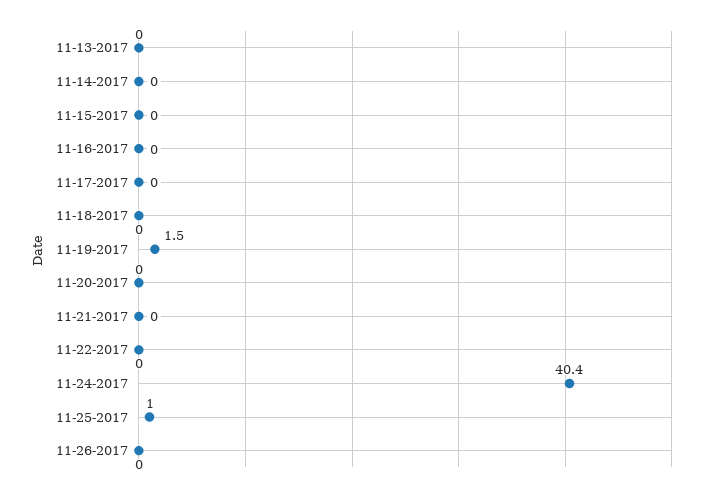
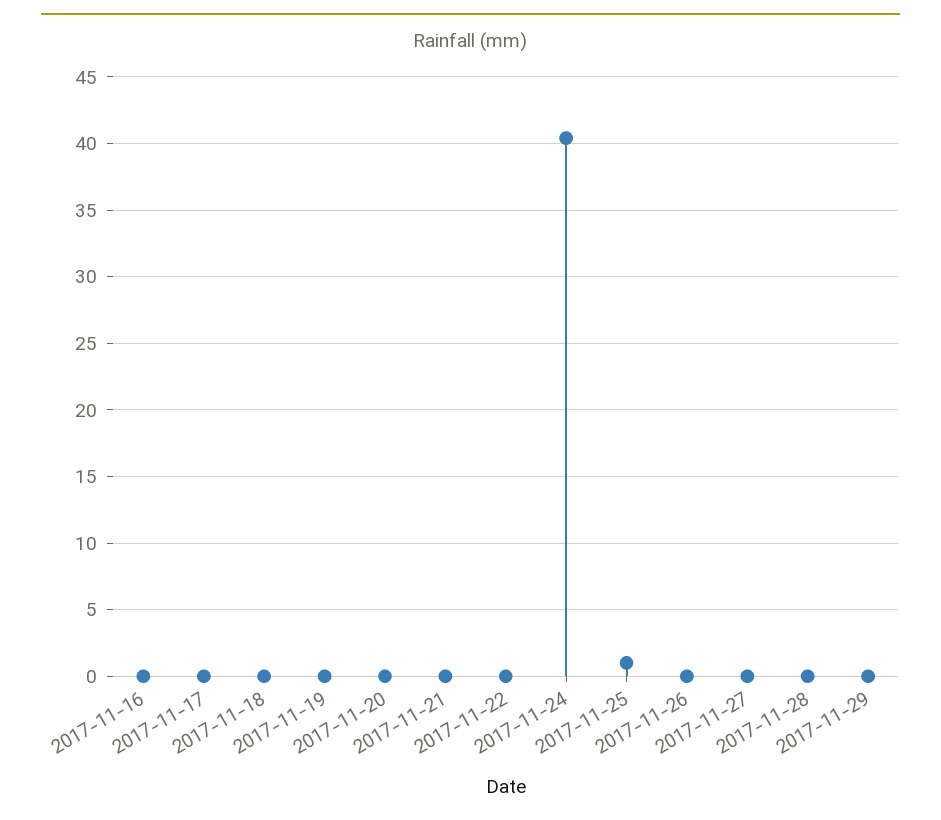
11-13-2017: 0 -> none
11-14-2017: 0 -> none
11-15-2017: 0 -> none
11-19-2017: 1.5 -> 0
2017-11-27: none -> 0
2017-11-28: none -> 0
2017-11-29: none -> 0

